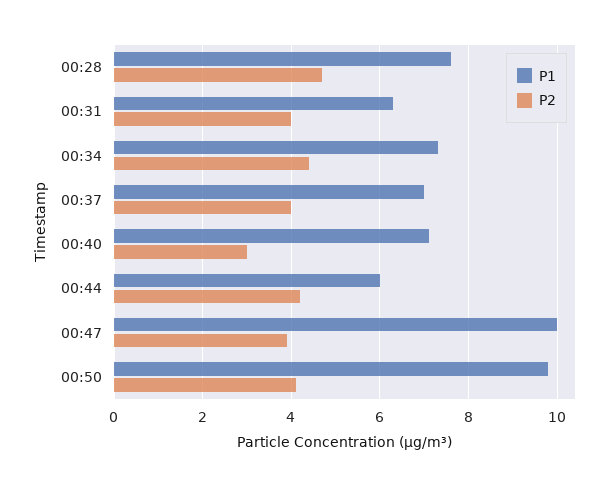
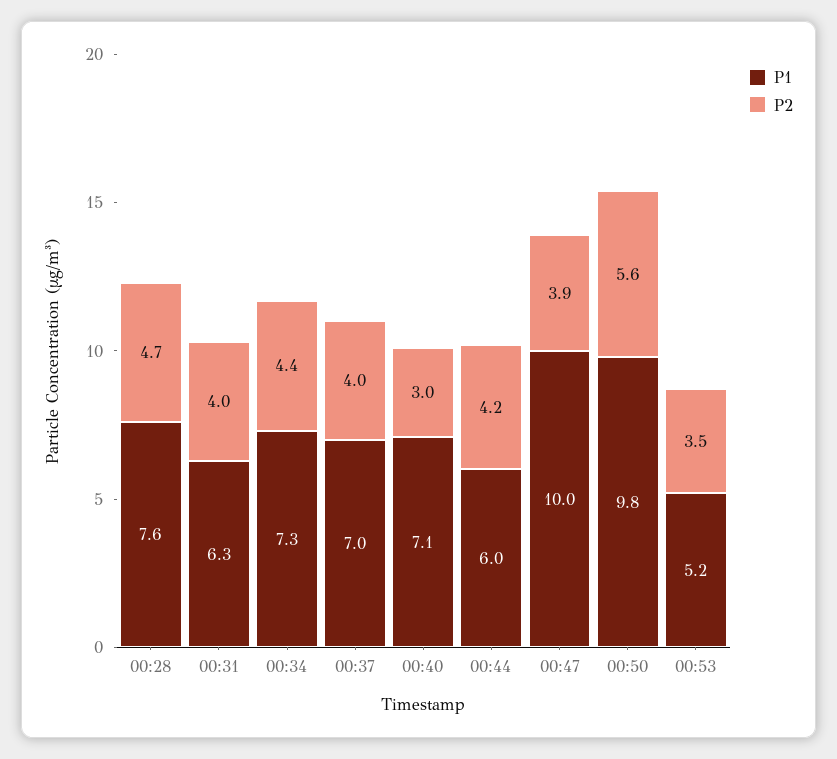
P2, 00:50: 4 -> 5.6
P1, 00:53: none -> 5.2
P2, 00:53: none -> 3.5

